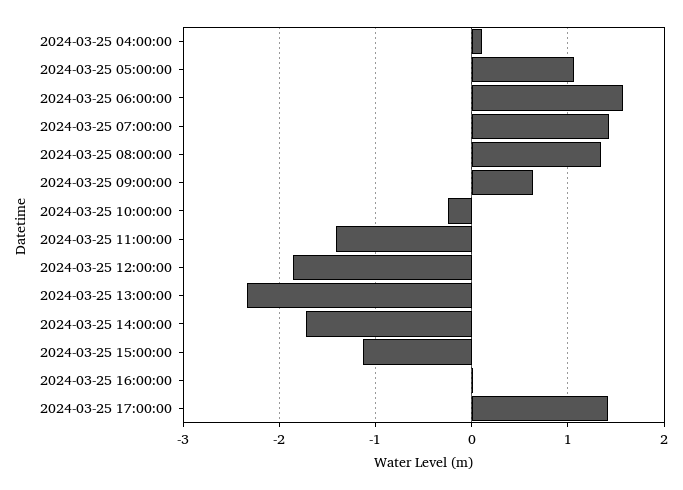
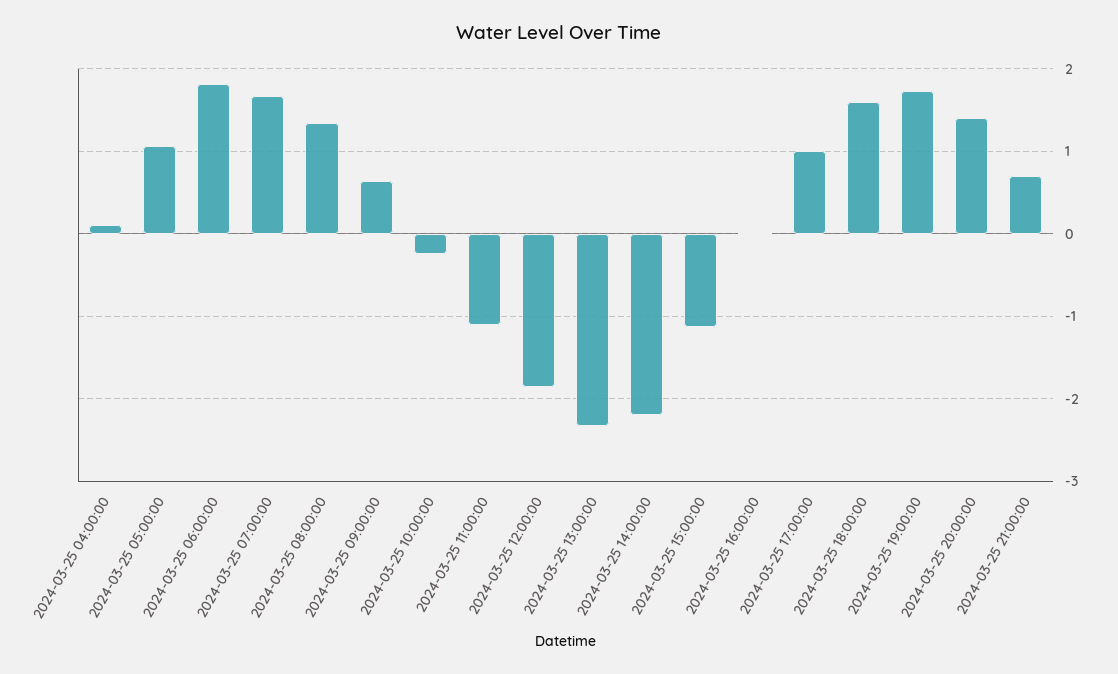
2024-03-25 06:00:00: 1.6 -> 1.8
2024-03-25 07:00:00: 1.4 -> 1.7
2024-03-25 11:00:00: -1.4 -> -1.1
2024-03-25 14:00:00: -1.7 -> -2.2
2024-03-25 17:00:00: 1.4 -> 1
2024-03-25 18:00:00: none -> 1.6
2024-03-25 19:00:00: none -> 1.7
2024-03-25 20:00:00: none -> 1.4
2024-03-25 21:00:00: none -> 0.7

